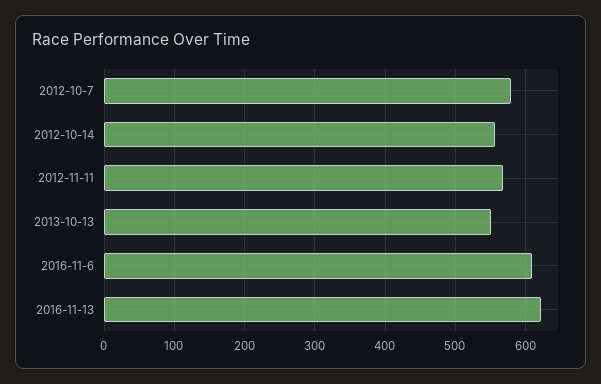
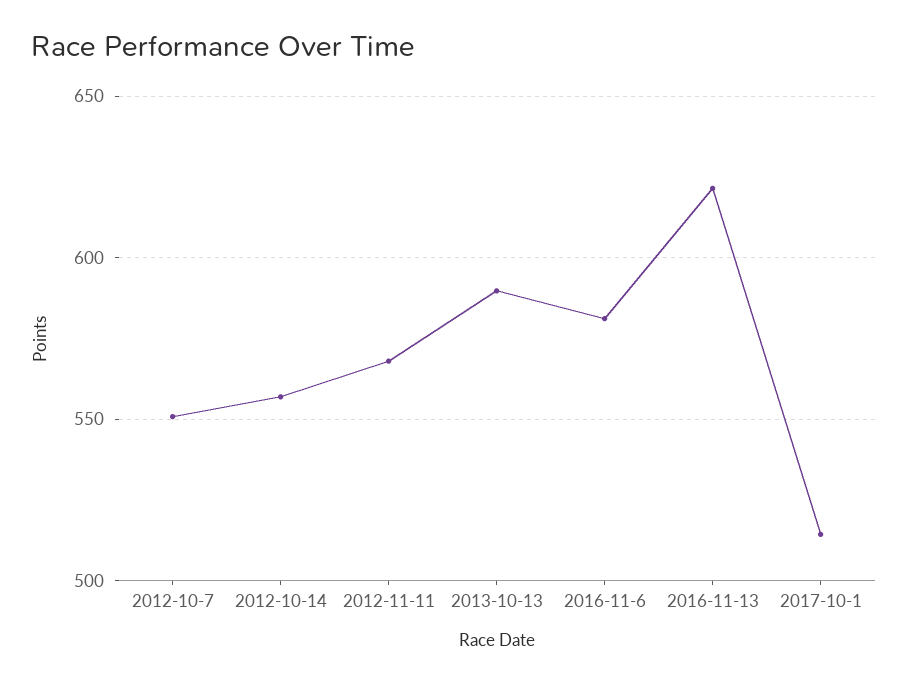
2012-10-7: 580 -> 550
2013-10-13: 550 -> 590
2016-11-6: 610 -> 580
2017-10-1: none -> 515

